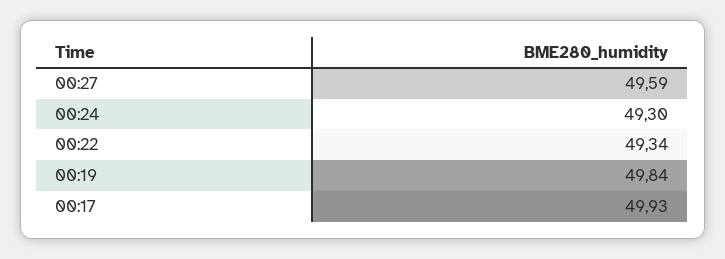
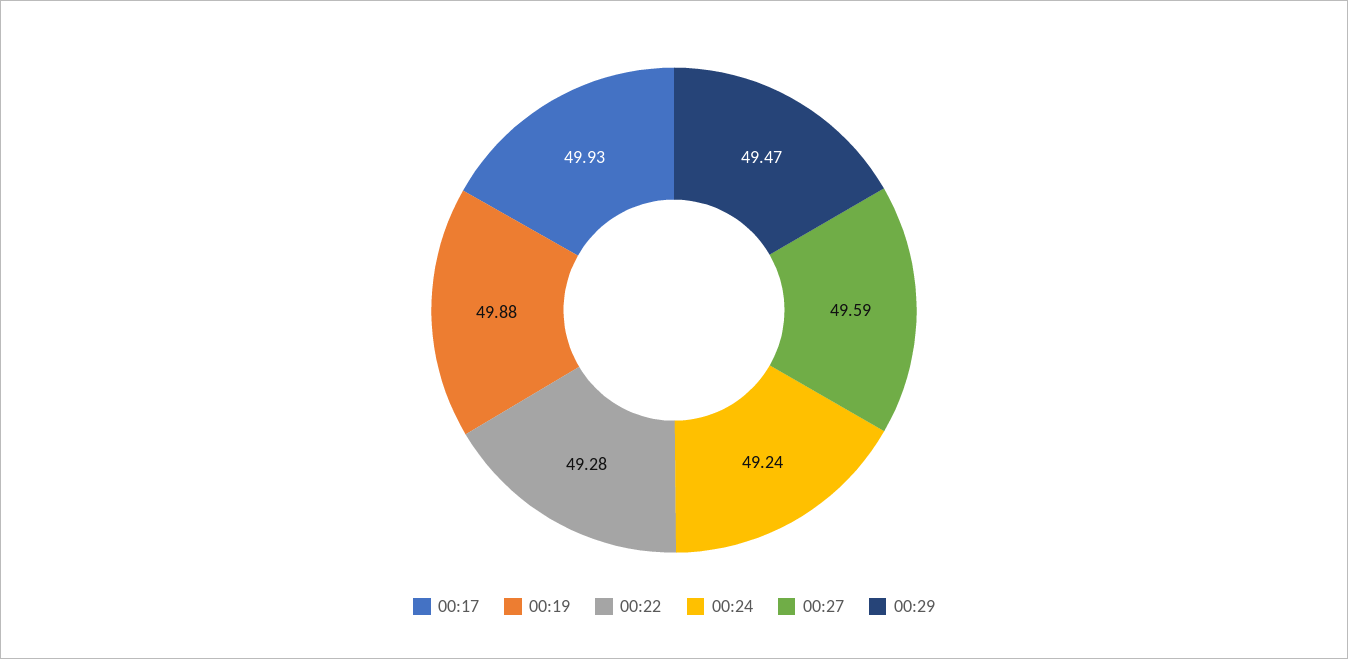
00:24: 49.3 -> 49.24
00:22: 49.34 -> 49.28
00:19: 49.84 -> 49.88
00:29: none -> 49.47

